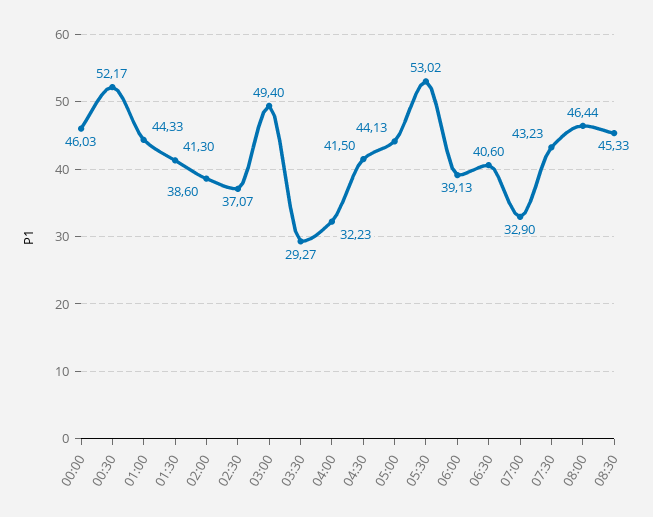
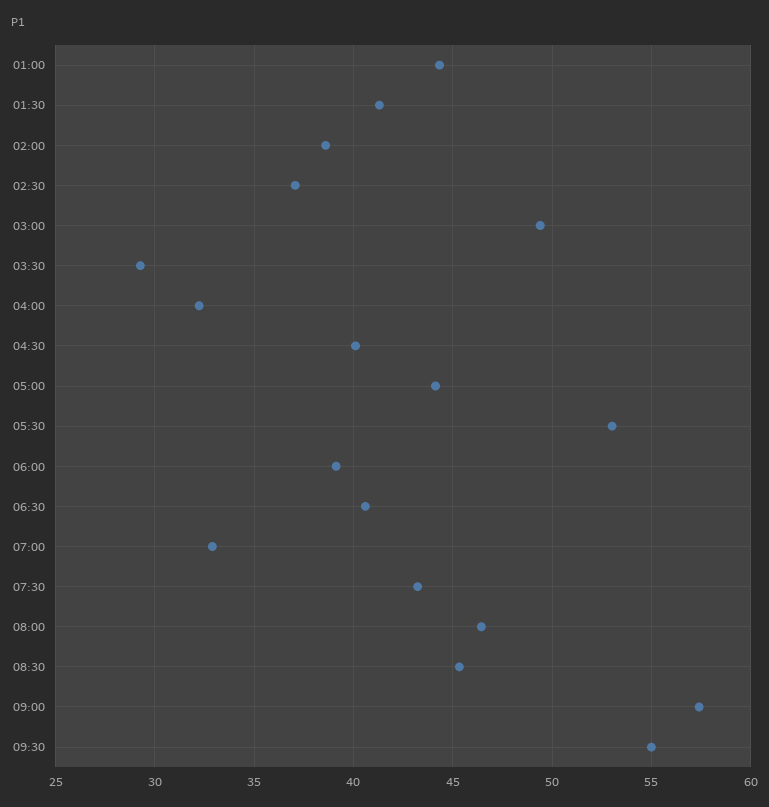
00:00: 46.03 -> none
00:30: 52.17 -> none
04:30: 41.5 -> 40
09:00: none -> 57.5
09:30: none -> 55

